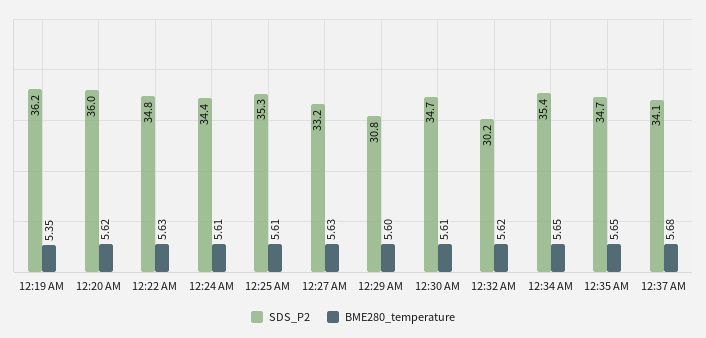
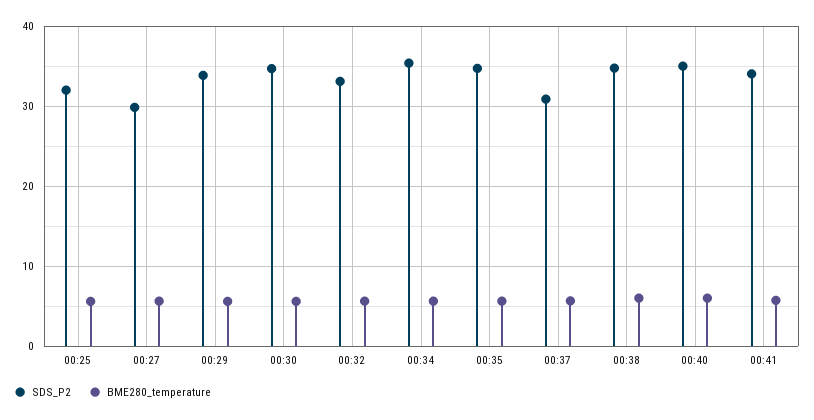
SDS_P2, 12:19 AM: 36.2 -> none
BME280_temperature, 12:19 AM: 5.35 -> none
SDS_P2, 12:20 AM: 36 -> none
BME280_temperature, 12:20 AM: 5.62 -> none
SDS_P2, 12:22 AM: 34.8 -> none
BME280_temperature, 12:22 AM: 5.63 -> none
SDS_P2, 12:24 AM: 34.4 -> none
BME280_temperature, 12:24 AM: 5.61 -> none
SDS_P2, 12:25 AM: 35.3 -> 32
SDS_P2, 12:27 AM: 33.2 -> 30
SDS_P2, 12:29 AM: 30.8 -> 34
SDS_P2, 12:32 AM: 30.2 -> 33
SDS_P2, 12:37 AM: 34.1 -> 31
SDS_P2, 00:38: none -> 35
BME280_temperature, 00:38: none -> 6
SDS_P2, 00:40: none -> 35
BME280_temperature, 00:40: none -> 6
SDS_P2, 00:41: none -> 34
BME280_temperature, 00:41: none -> 6

